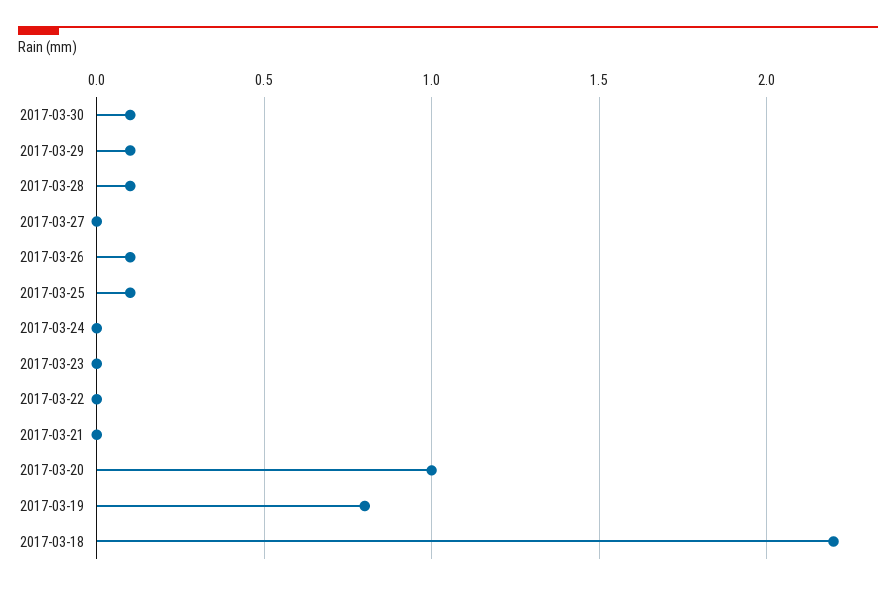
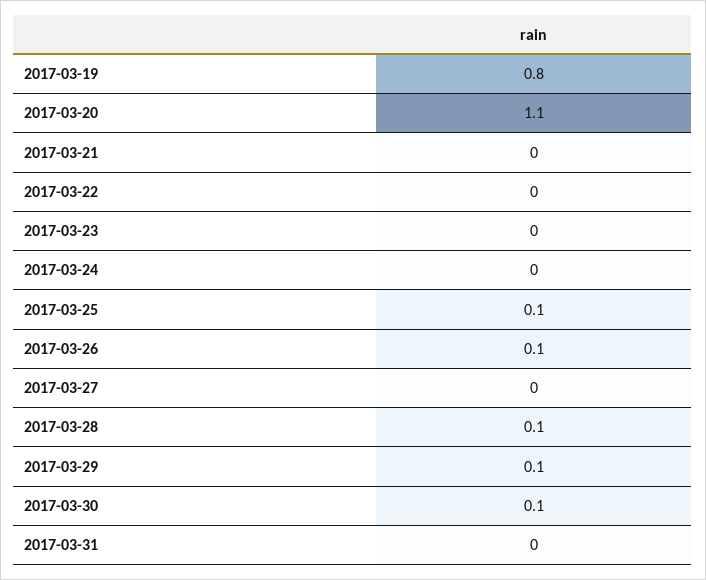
2017-03-20: 1 -> 1.1
2017-03-18: 2.2 -> none
2017-03-31: none -> 0

